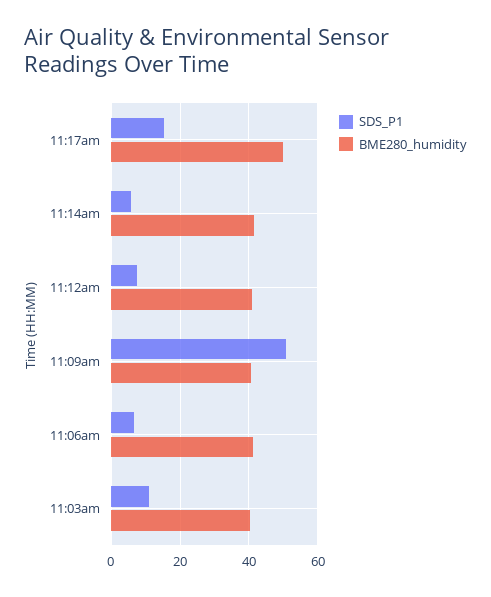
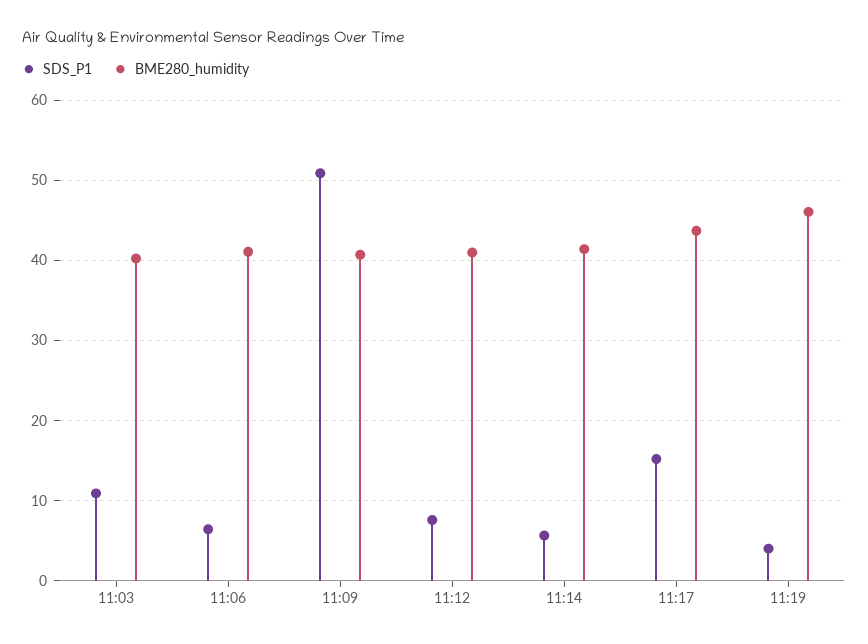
BME280_humidity, 11:17am: 50 -> 44
SDS_P1, 11:19: none -> 4
BME280_humidity, 11:19: none -> 46

